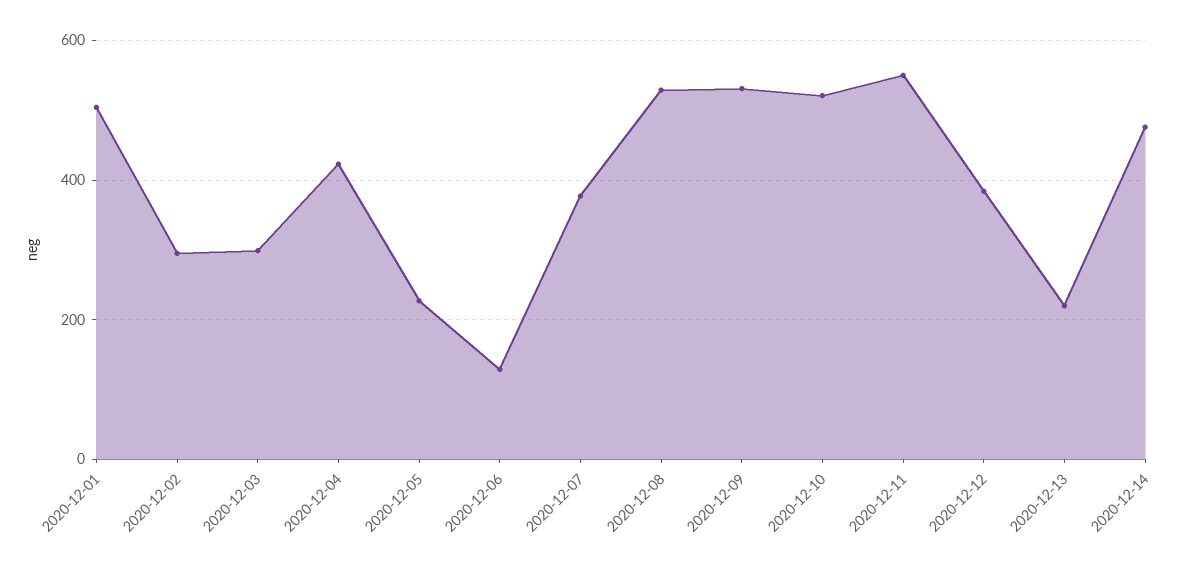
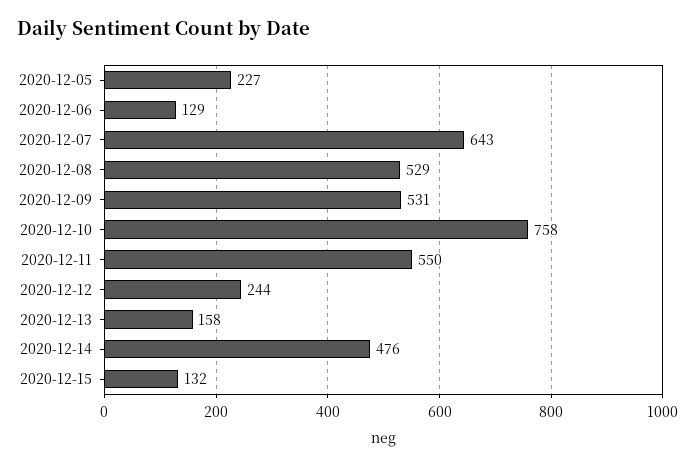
2020-12-01: 500 -> none
2020-12-02: 300 -> none
2020-12-03: 300 -> none
2020-12-04: 420 -> none
2020-12-07: 380 -> 643
2020-12-10: 520 -> 758
2020-12-12: 380 -> 244
2020-12-13: 220 -> 158
2020-12-15: none -> 132

